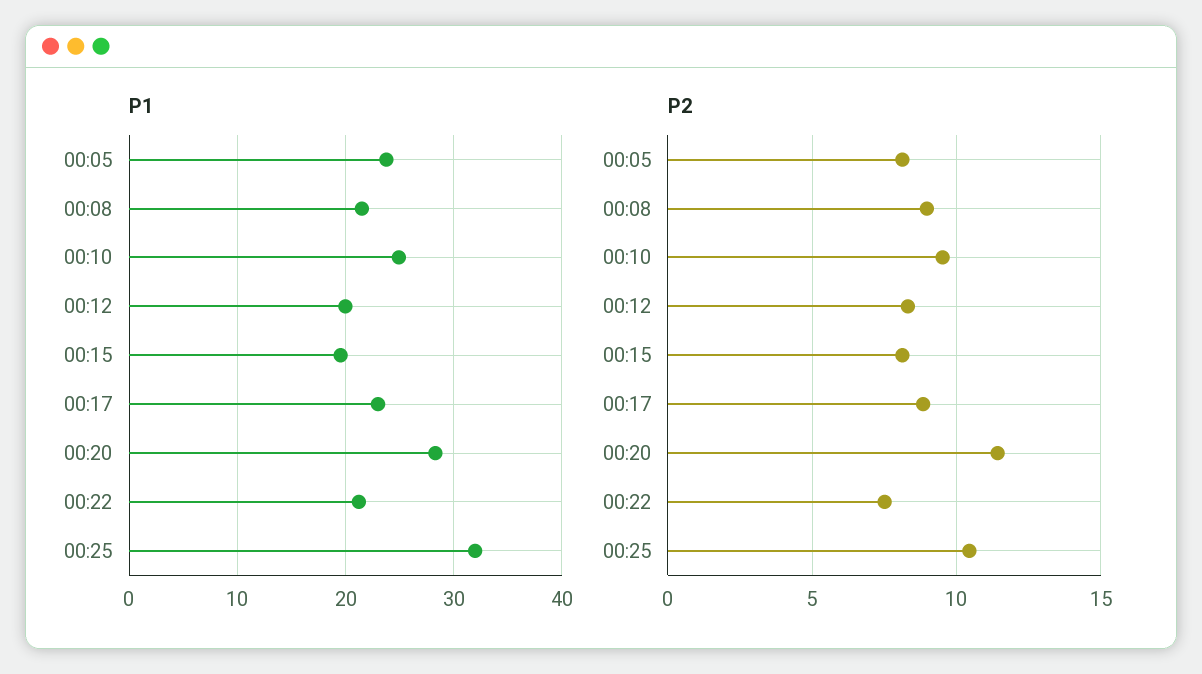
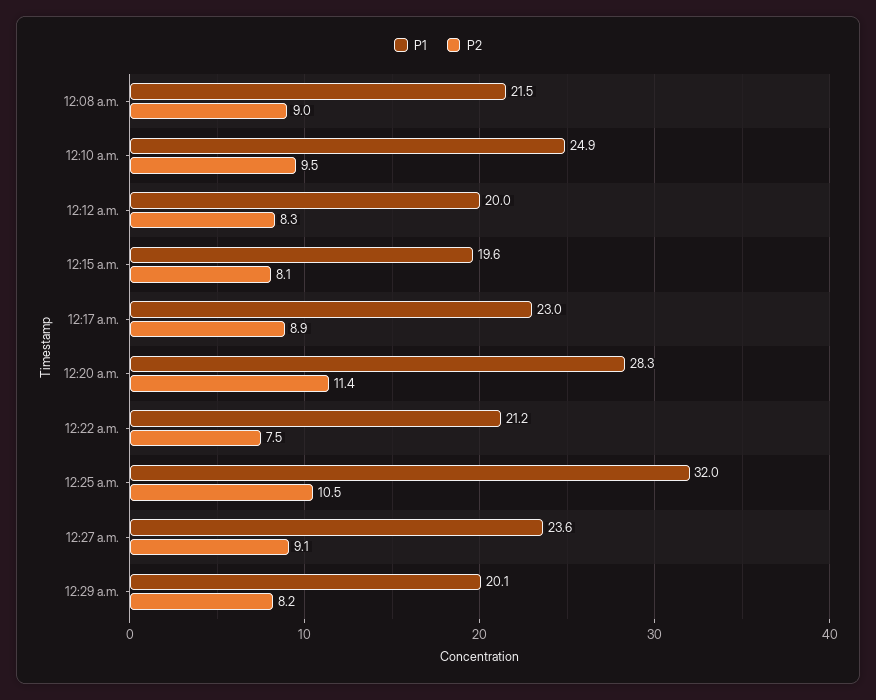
P1, 00:05: 24 -> none
P2, 00:05: 8 -> none
P1, 12:27 a.m.: none -> 23.6
P2, 12:27 a.m.: none -> 9.1
P1, 12:29 a.m.: none -> 20.1
P2, 12:29 a.m.: none -> 8.2

